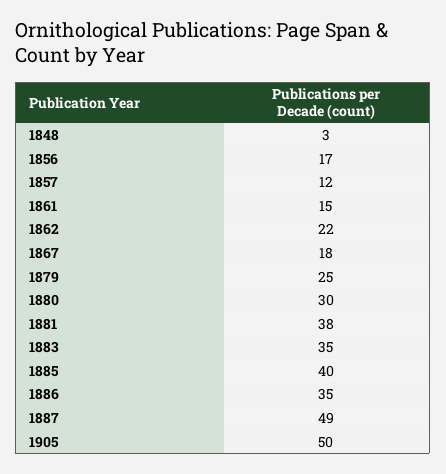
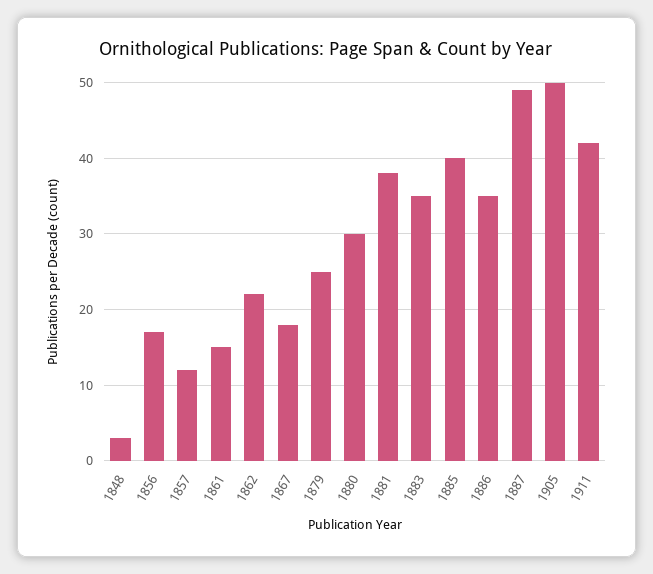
1911: none -> 42

